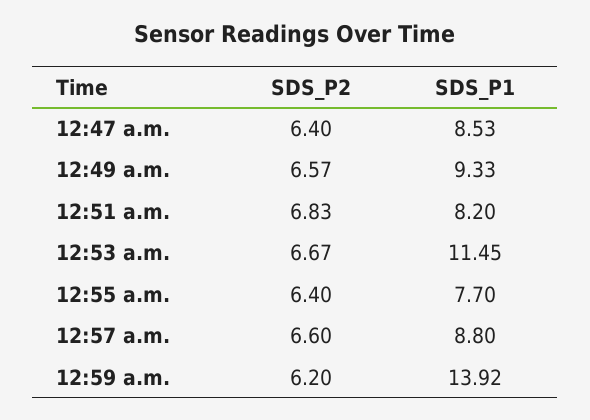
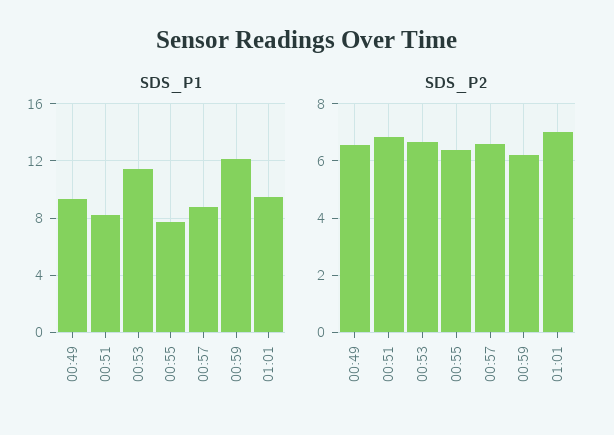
SDS_P2, 12:47 a.m.: 6.4 -> none
SDS_P1, 12:47 a.m.: 8.53 -> none
SDS_P1, 12:59 a.m.: 13.92 -> 12
SDS_P1, 01:01: none -> 9.5
SDS_P2, 01:01: none -> 7

